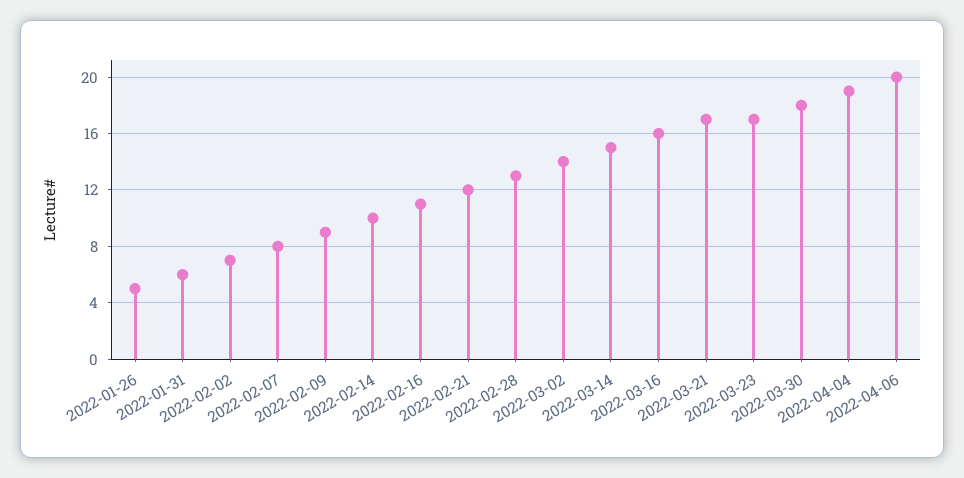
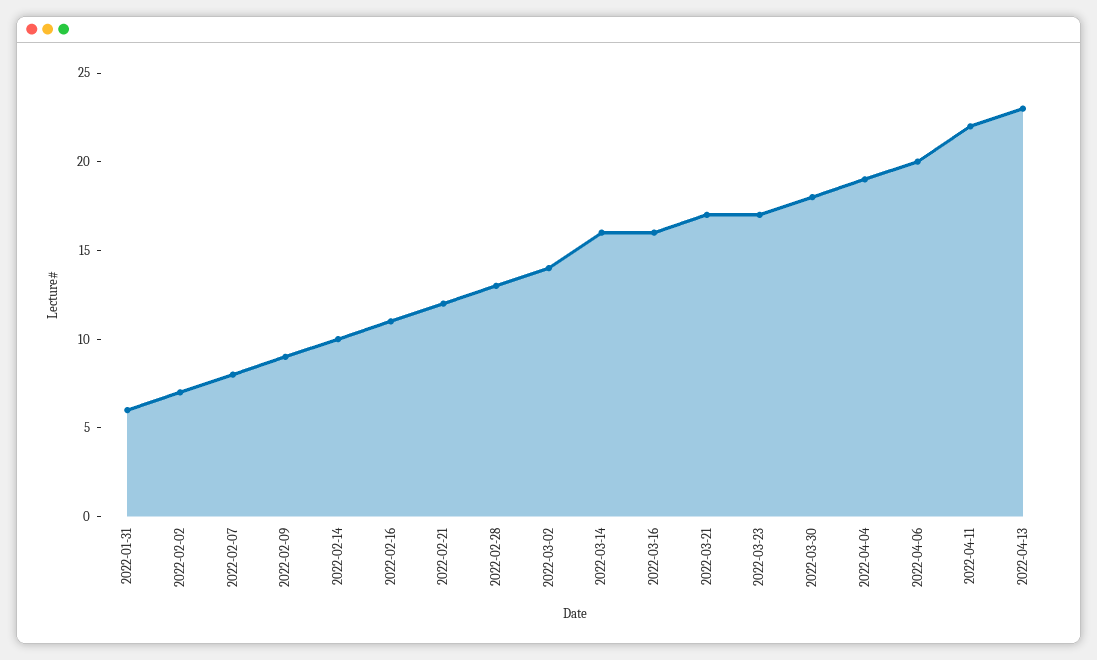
2022-01-26: 5 -> none
2022-03-14: 15 -> 16
2022-04-11: none -> 22
2022-04-13: none -> 23

